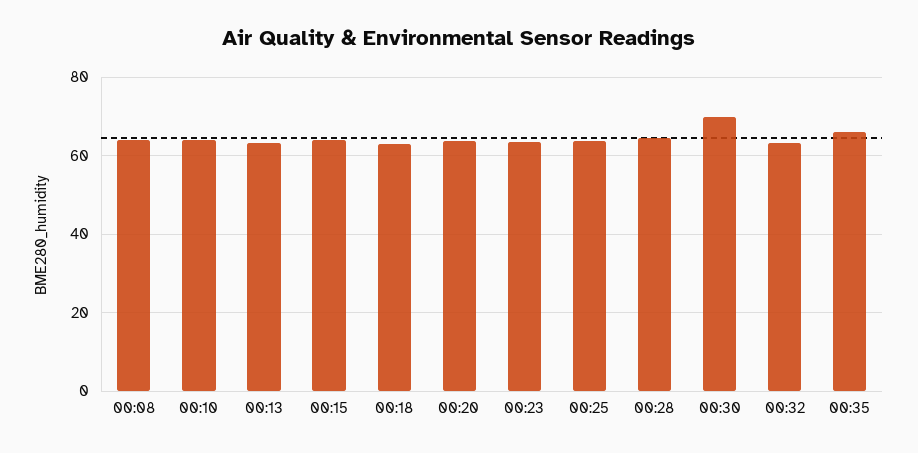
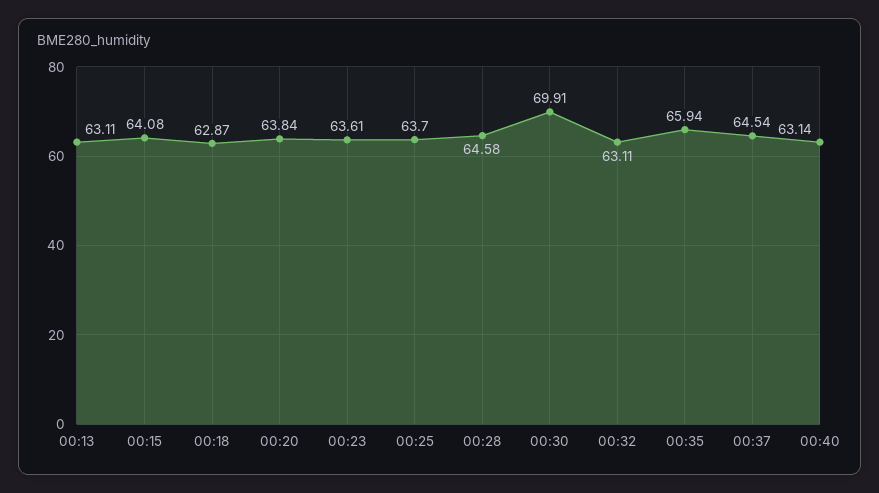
00:08: 64 -> none
00:10: 64 -> none
00:37: none -> 64.54
00:40: none -> 63.14

